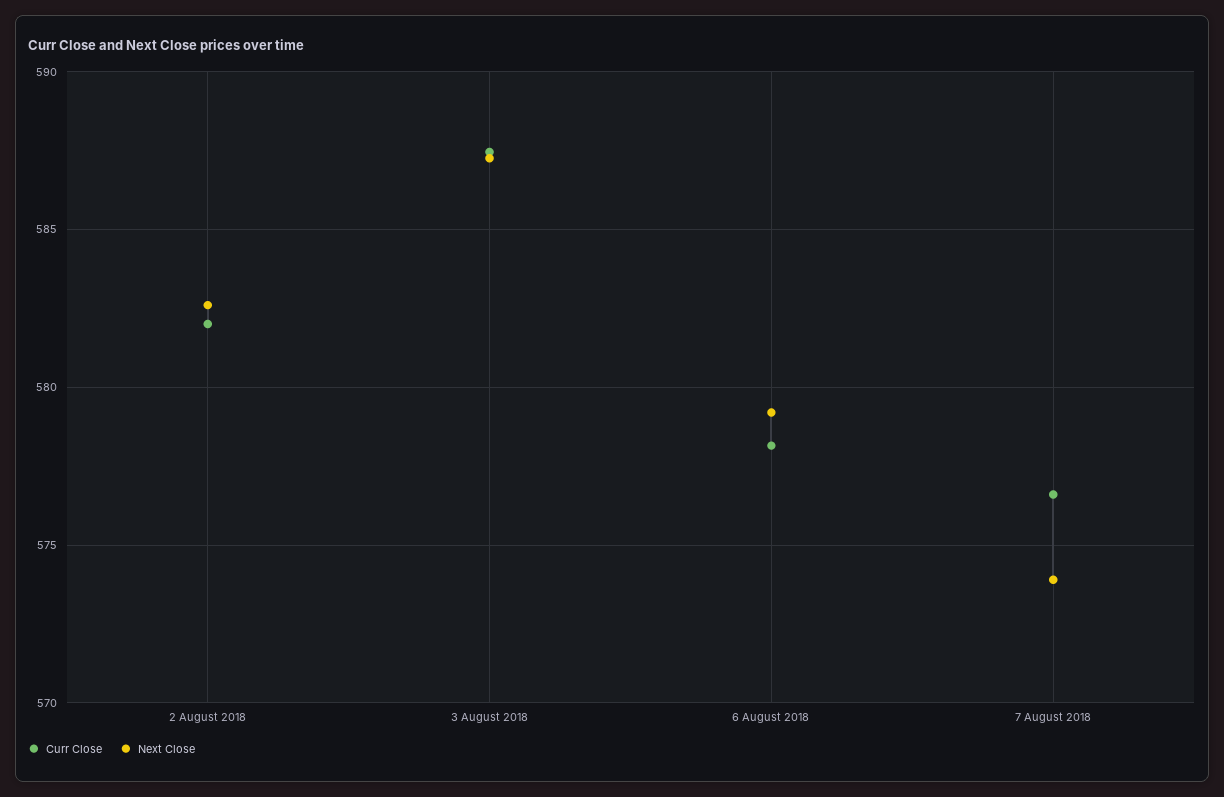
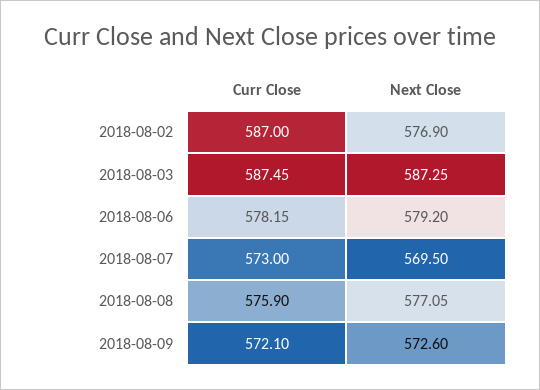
Curr Close, 2 August 2018: 582 -> 587
Next Close, 2 August 2018: 582.5 -> 576.9
Curr Close, 7 August 2018: 576.5 -> 573
Next Close, 7 August 2018: 574 -> 569.5
Curr Close, 2018-08-08: none -> 575.9
Next Close, 2018-08-08: none -> 577.05
Curr Close, 2018-08-09: none -> 572.1
Next Close, 2018-08-09: none -> 572.6

